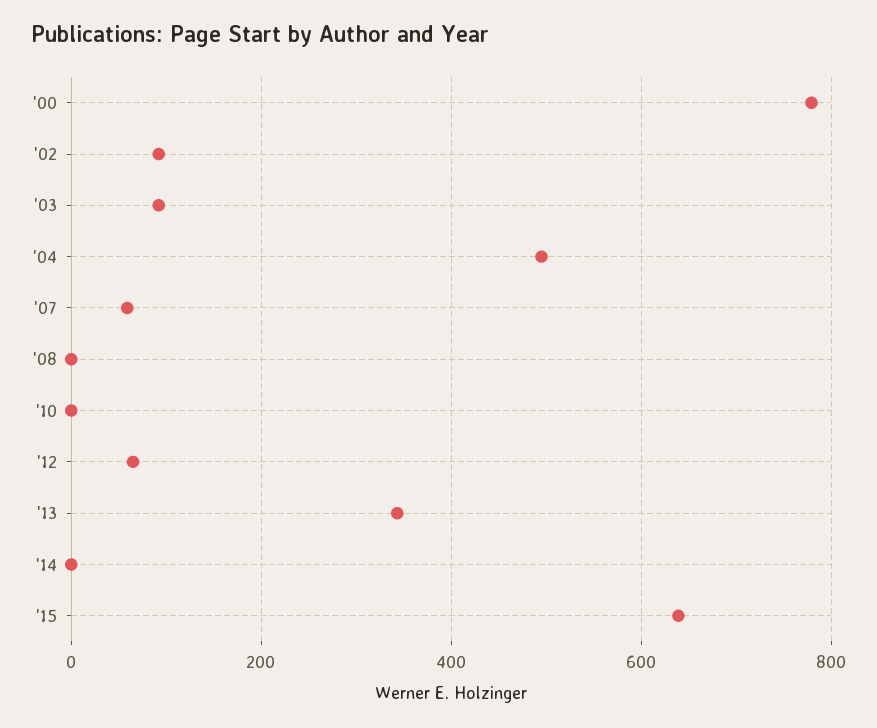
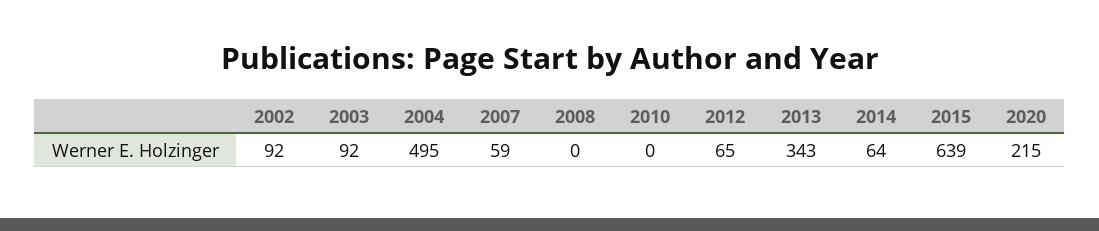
'00: 780 -> none
'14: 0 -> 64
2020: none -> 215

